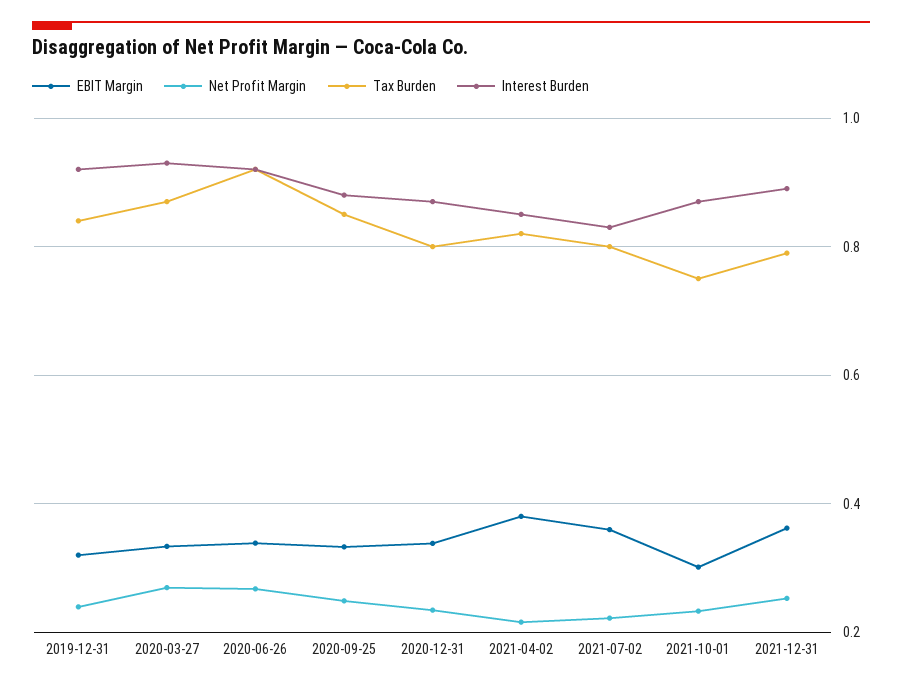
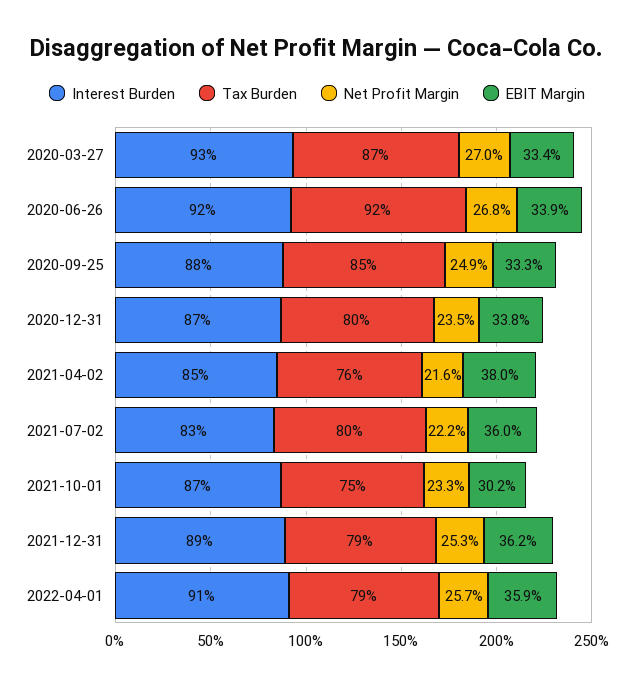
EBIT Margin, 2019-12-31: 0.32 -> none
Net Profit Margin, 2019-12-31: 0.24 -> none
Tax Burden, 2019-12-31: 0.84 -> none
Interest Burden, 2019-12-31: 0.92 -> none
Tax Burden, 2021-04-02: 0.82 -> 0.76
Interest Burden, 2022-04-01: none -> 0.91
Tax Burden, 2022-04-01: none -> 0.79
Net Profit Margin, 2022-04-01: none -> 0.257
EBIT Margin, 2022-04-01: none -> 0.359

